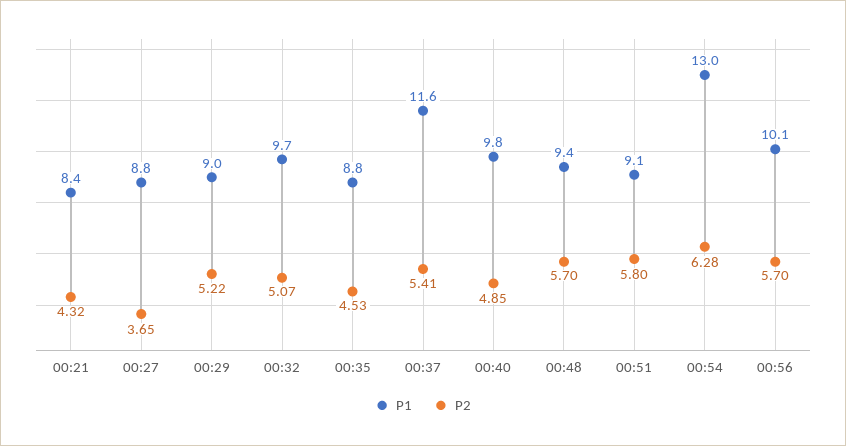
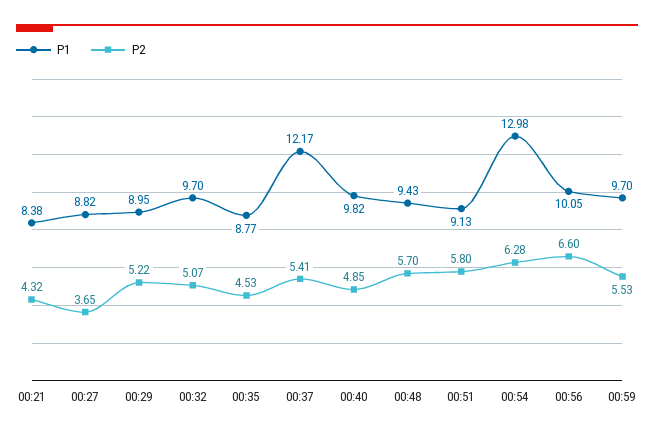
P1, 00:37: 11.6 -> 12.17
P2, 00:56: 5.7 -> 6.6
P1, 00:59: none -> 9.7
P2, 00:59: none -> 5.53

